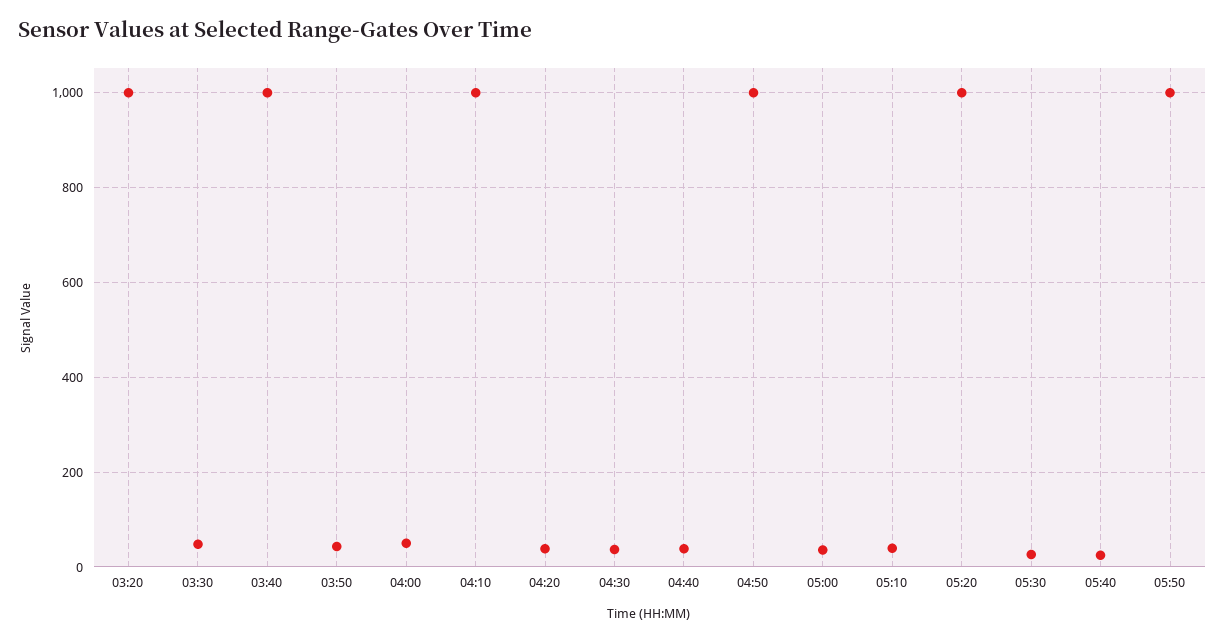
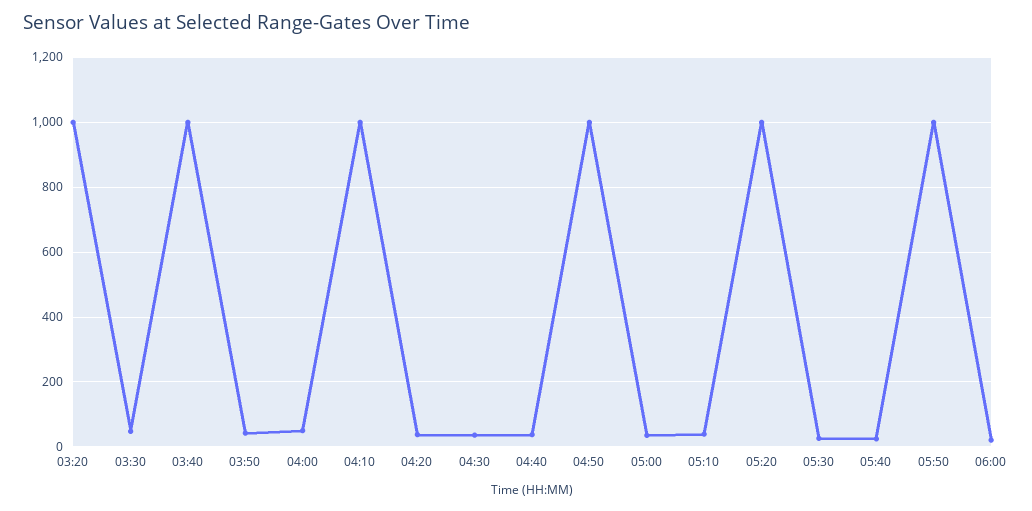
06:00: none -> 20

